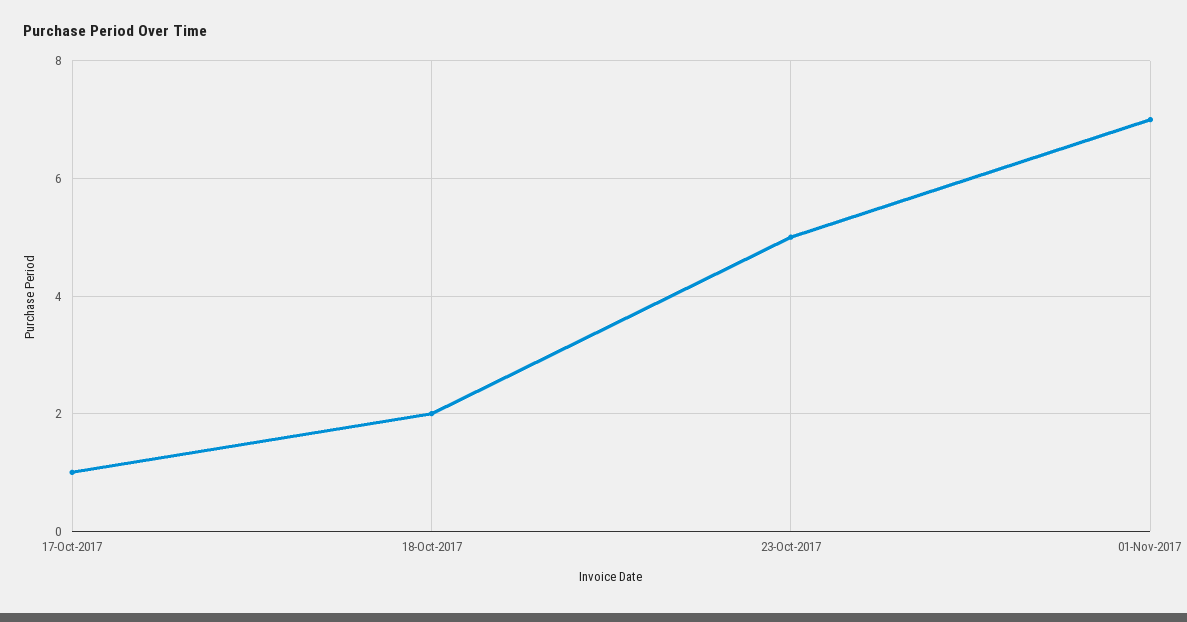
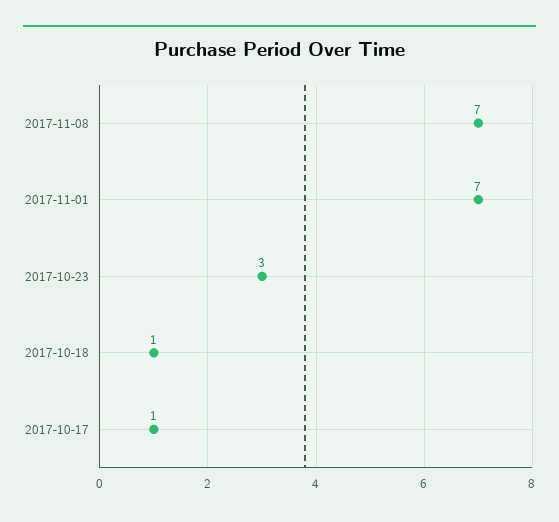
18-Oct-2017: 2 -> 1
23-Oct-2017: 5 -> 3
2017-11-08: none -> 7

